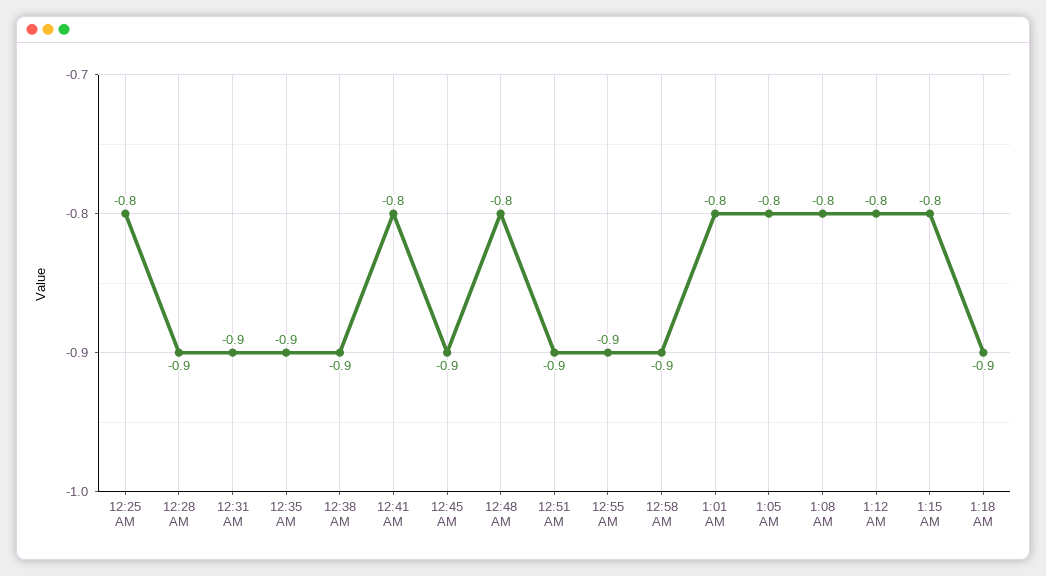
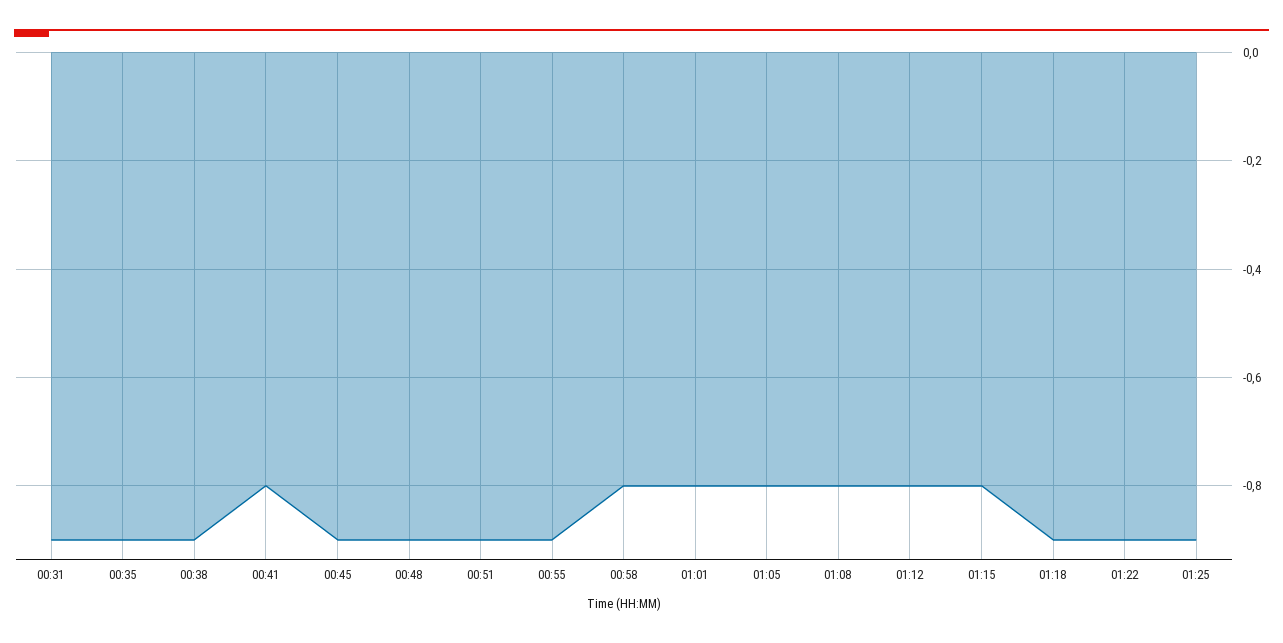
12:25 AM: -0.8 -> none
12:28 AM: -0.9 -> none
12:48 AM: -0.8 -> -0.9
12:58 AM: -0.9 -> -0.8
01:22: none -> -0.9
01:25: none -> -0.9

